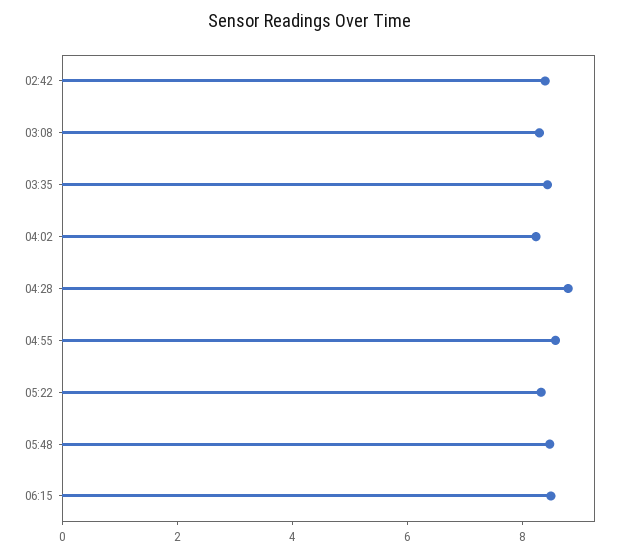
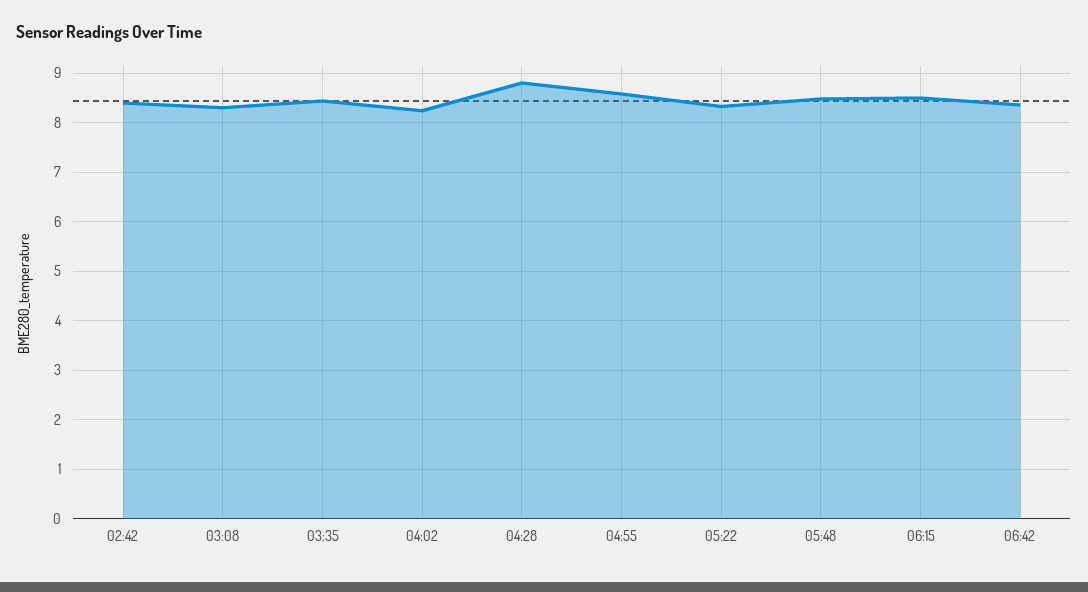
06:42: none -> 8.4

